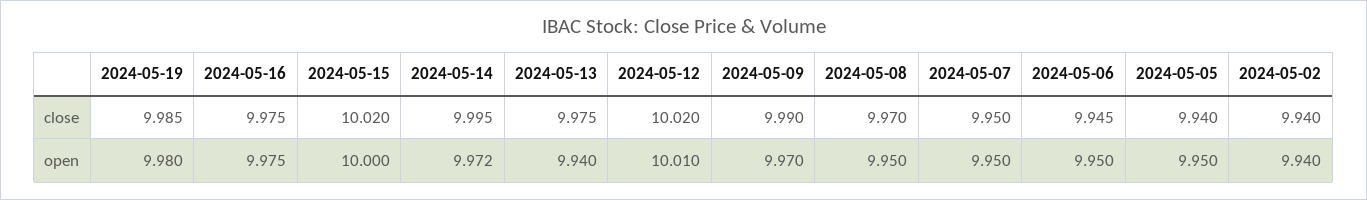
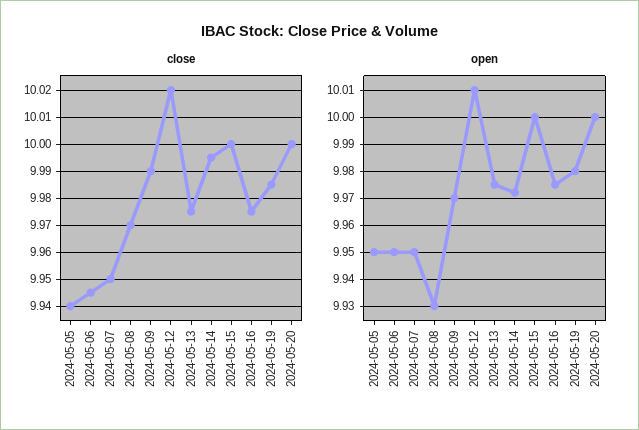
close, 2024-05-15: 10.02 -> 10
close, 2024-05-02: 9.94 -> none
open, 2024-05-13: 9.94 -> 9.975
open, 2024-05-08: 9.95 -> 9.93
open, 2024-05-02: 9.94 -> none
close, 2024-05-20: none -> 10
open, 2024-05-20: none -> 10

